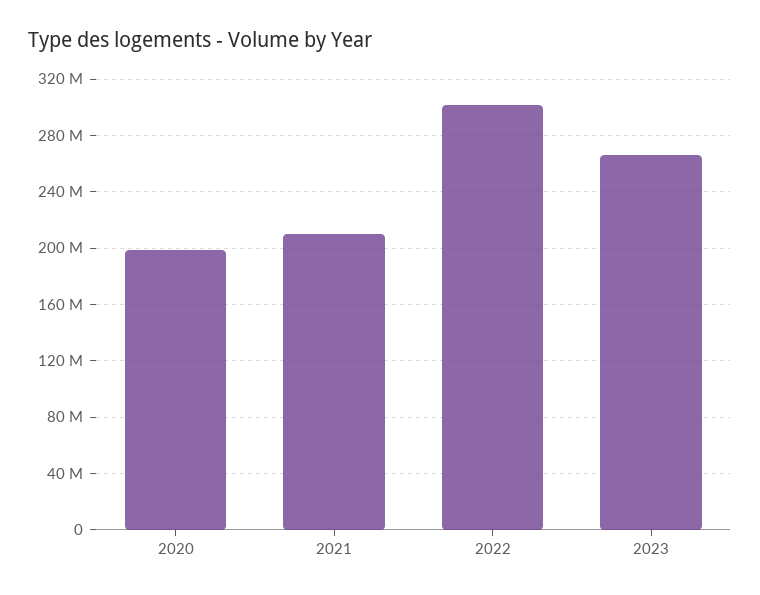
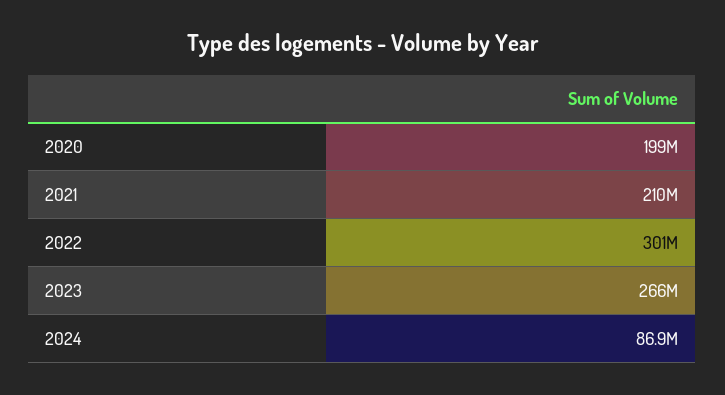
2024: none -> 86900000

